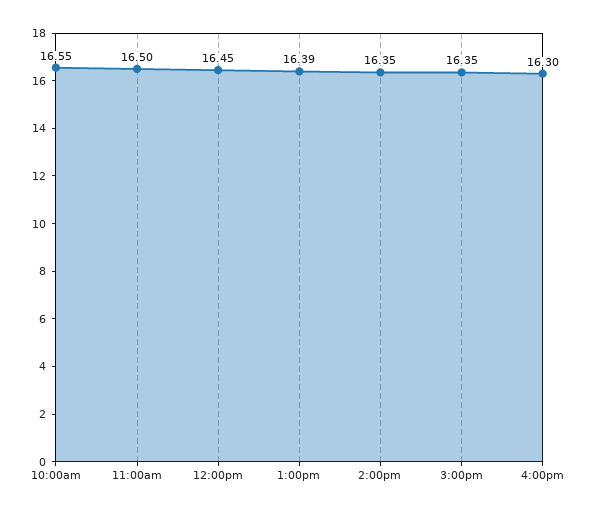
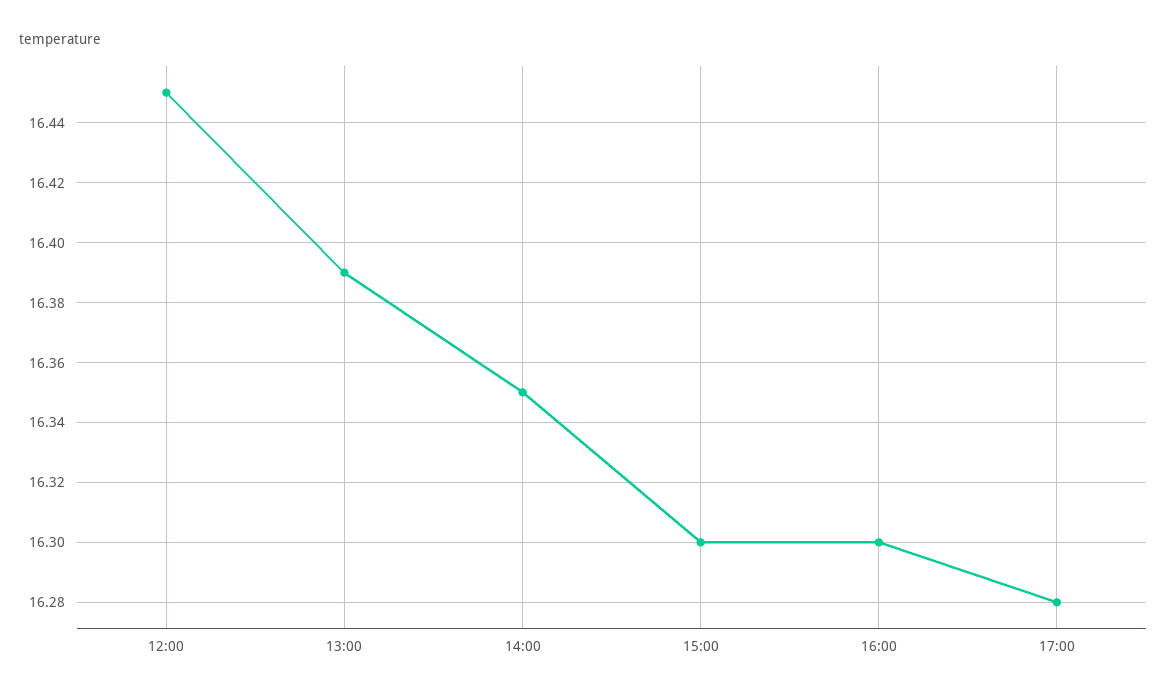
10:00am: 16.55 -> none
11:00am: 16.5 -> none
3:00pm: 16.35 -> 16.3
17:00: none -> 16.28

